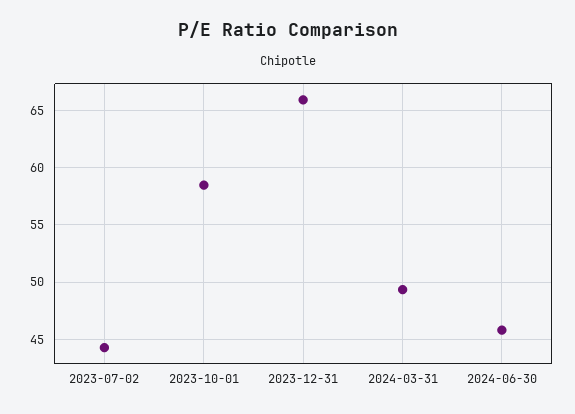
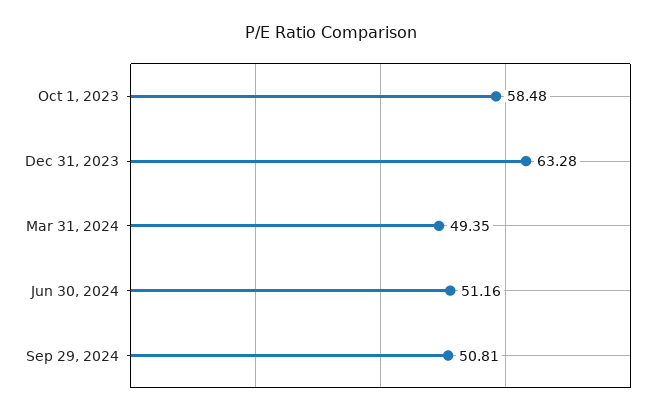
2023-07-02: 44 -> none
2023-12-31: 66 -> 63.28
2024-06-30: 46 -> 51.16
Sep 29, 2024: none -> 50.81

